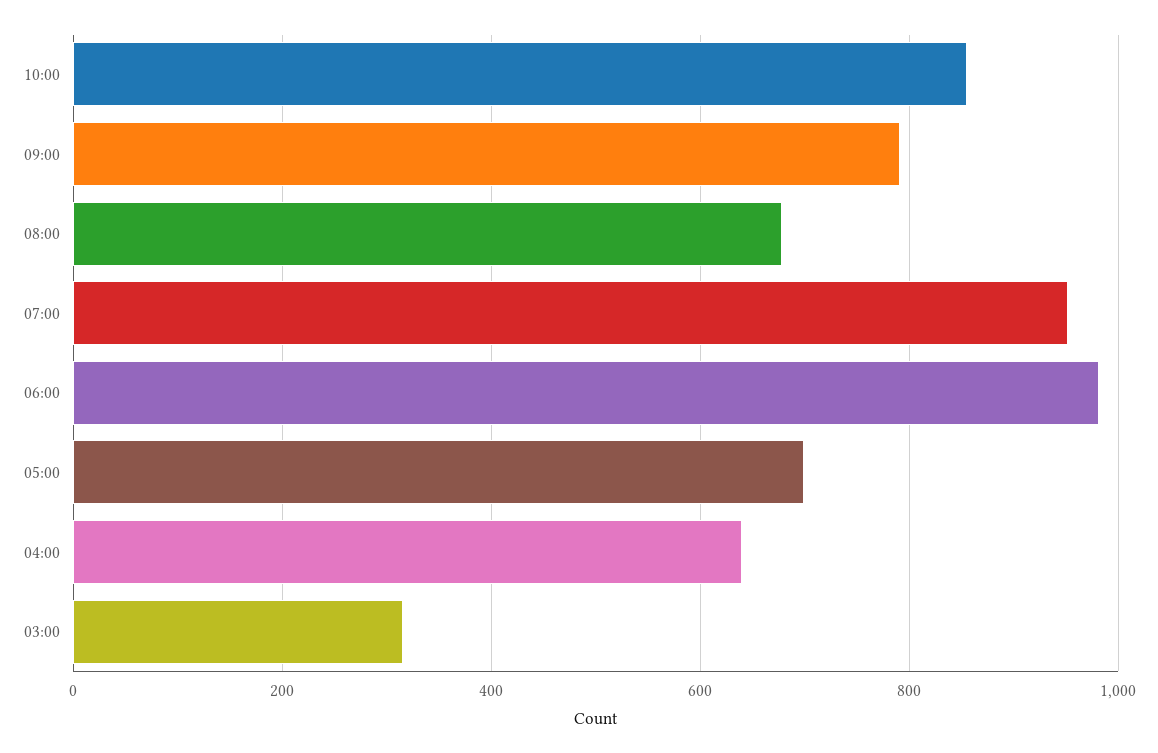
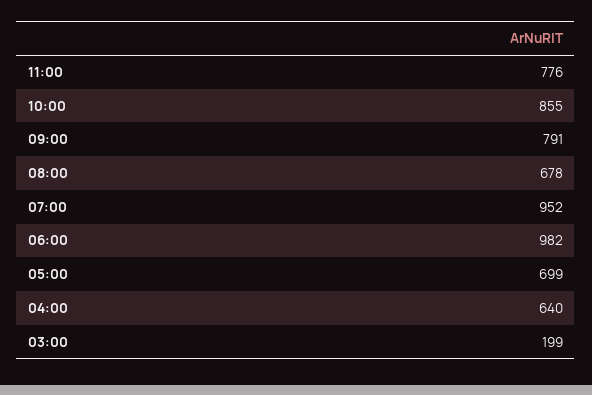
03:00: 320 -> 199
11:00: none -> 776

